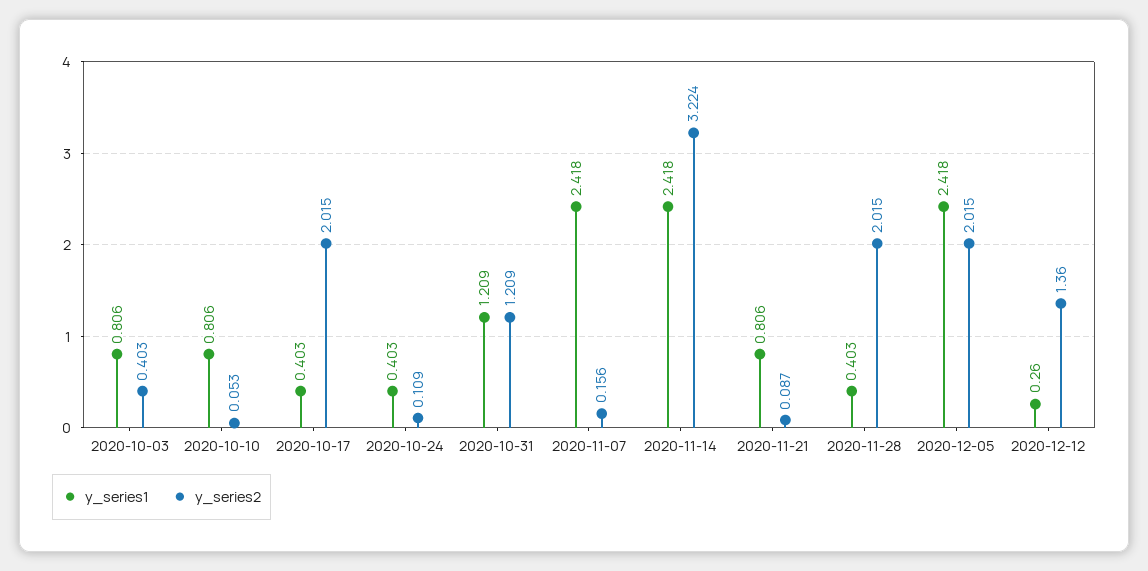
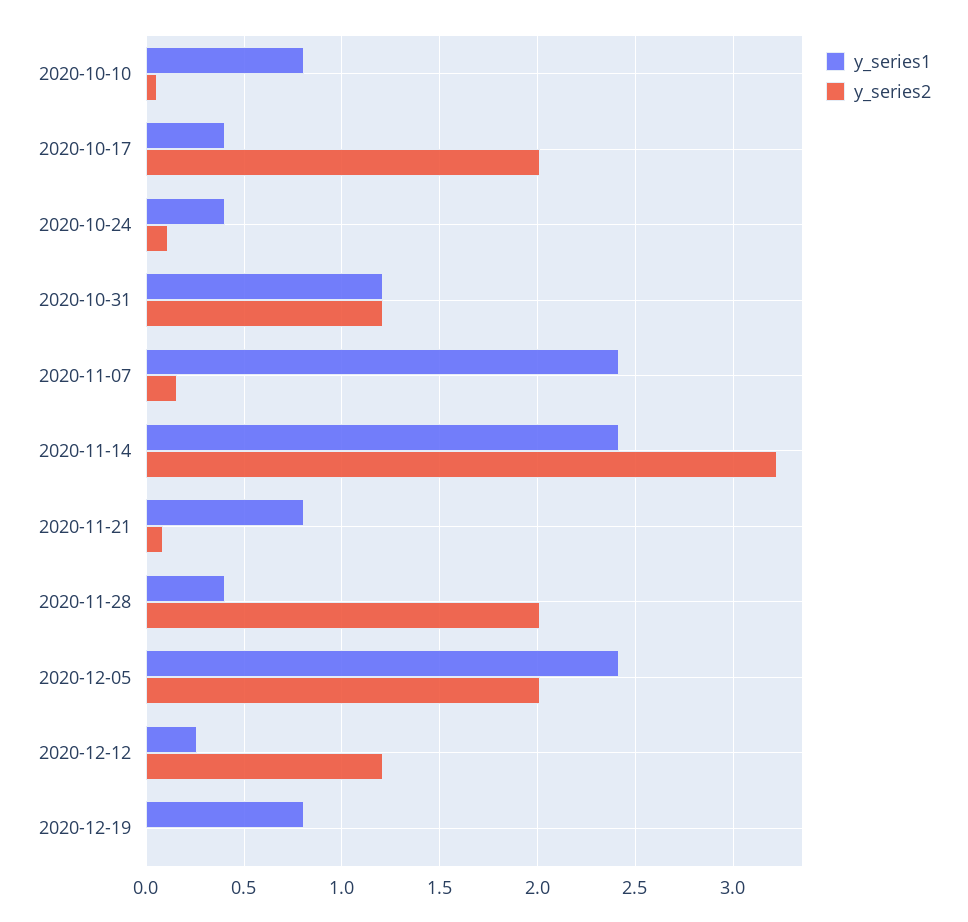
y_series1, 2020-10-03: 0.806 -> none
y_series2, 2020-10-03: 0.403 -> none
y_series2, 2020-12-12: 1.36 -> 1.2
y_series1, 2020-12-19: none -> 0.8
y_series2, 2020-12-19: none -> 0

